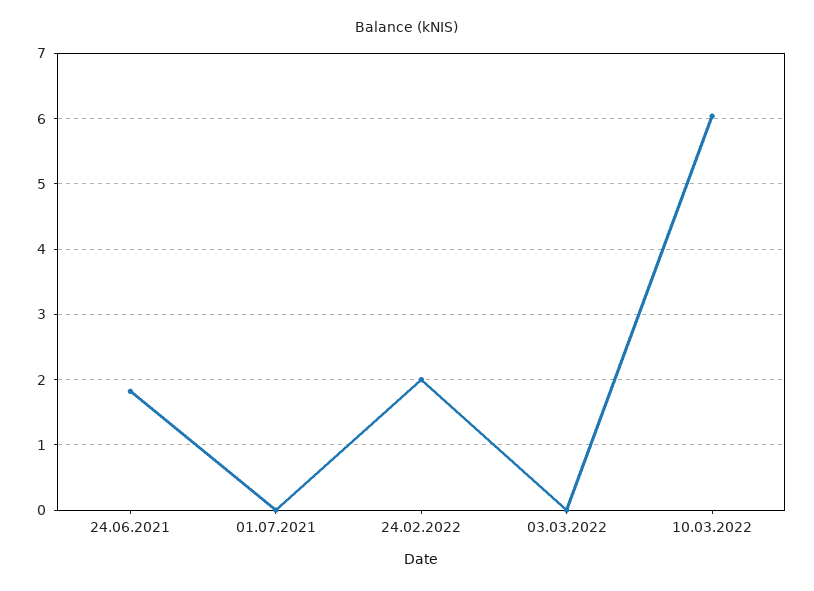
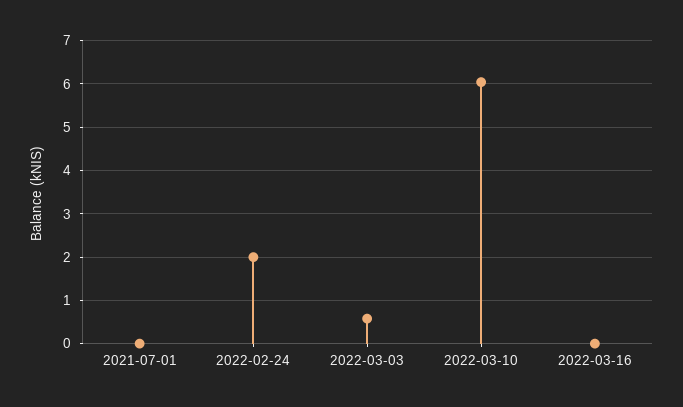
24.06.2021: 1.8 -> none
03.03.2022: 0 -> 0.6
2022-03-16: none -> 0

